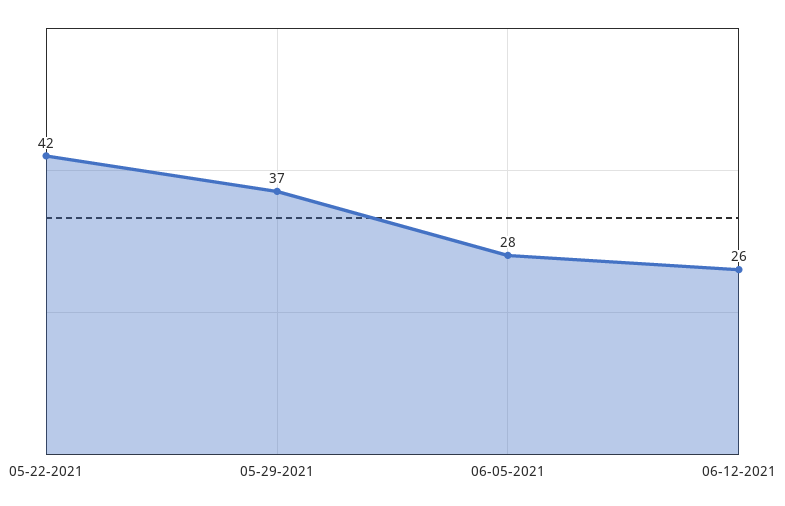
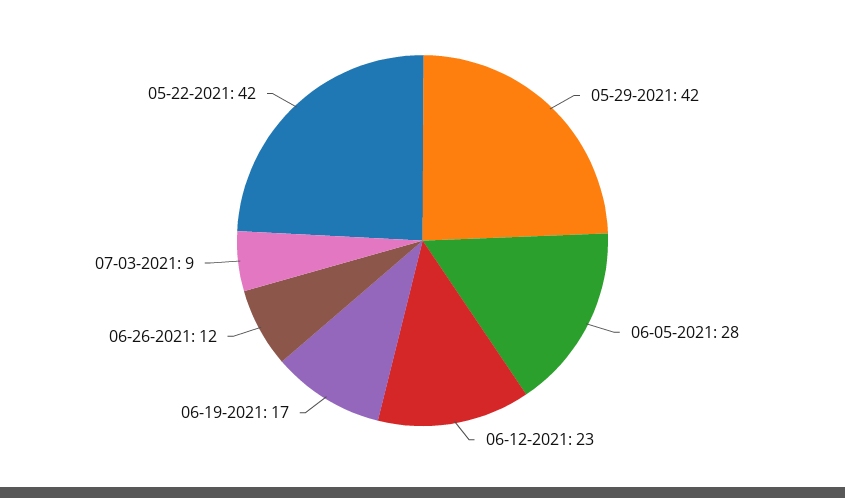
05-29-2021: 37 -> 42
06-12-2021: 26 -> 23
06-19-2021: none -> 17
06-26-2021: none -> 12
07-03-2021: none -> 9

